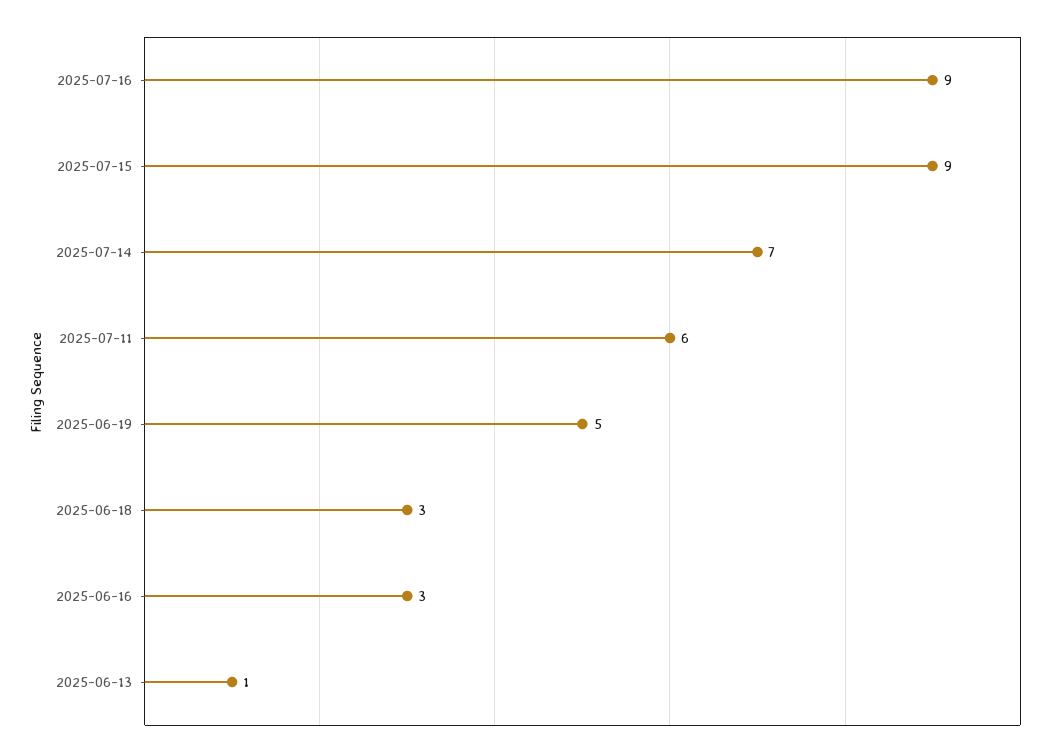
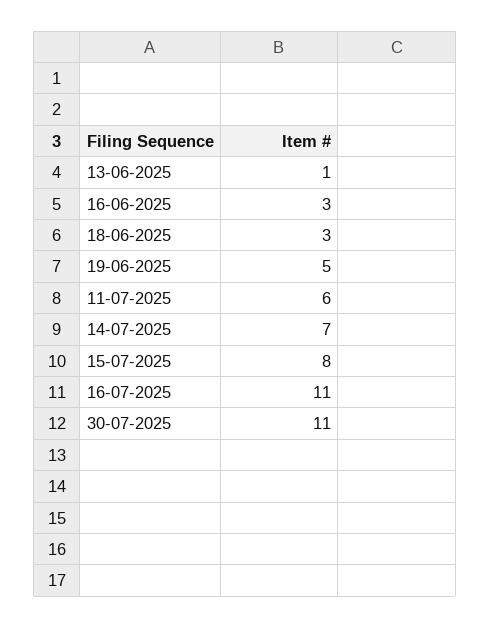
2025-07-16: 9 -> 11
2025-07-15: 9 -> 8
30-07-2025: none -> 11

